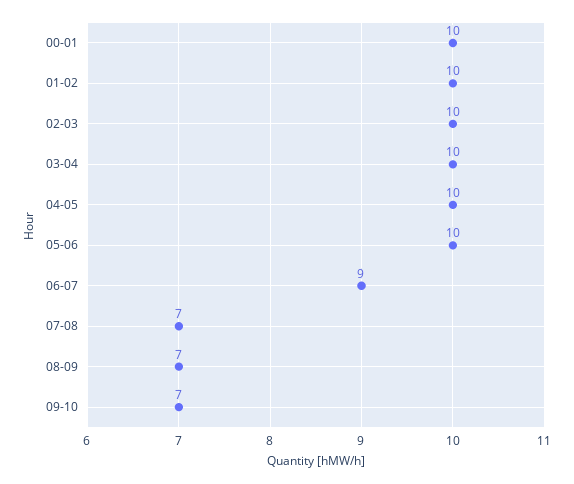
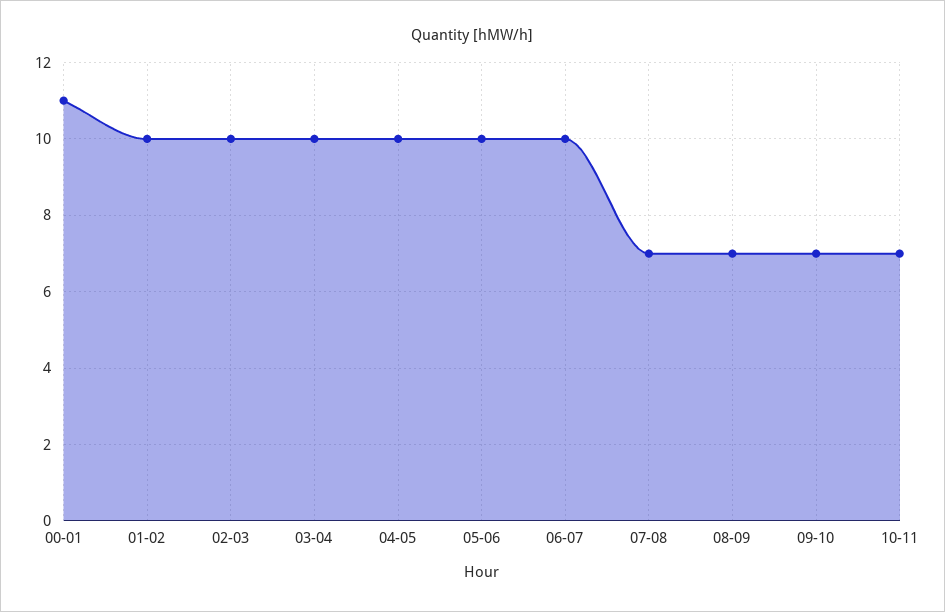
00-01: 10 -> 11
06-07: 9 -> 10
10-11: none -> 7

